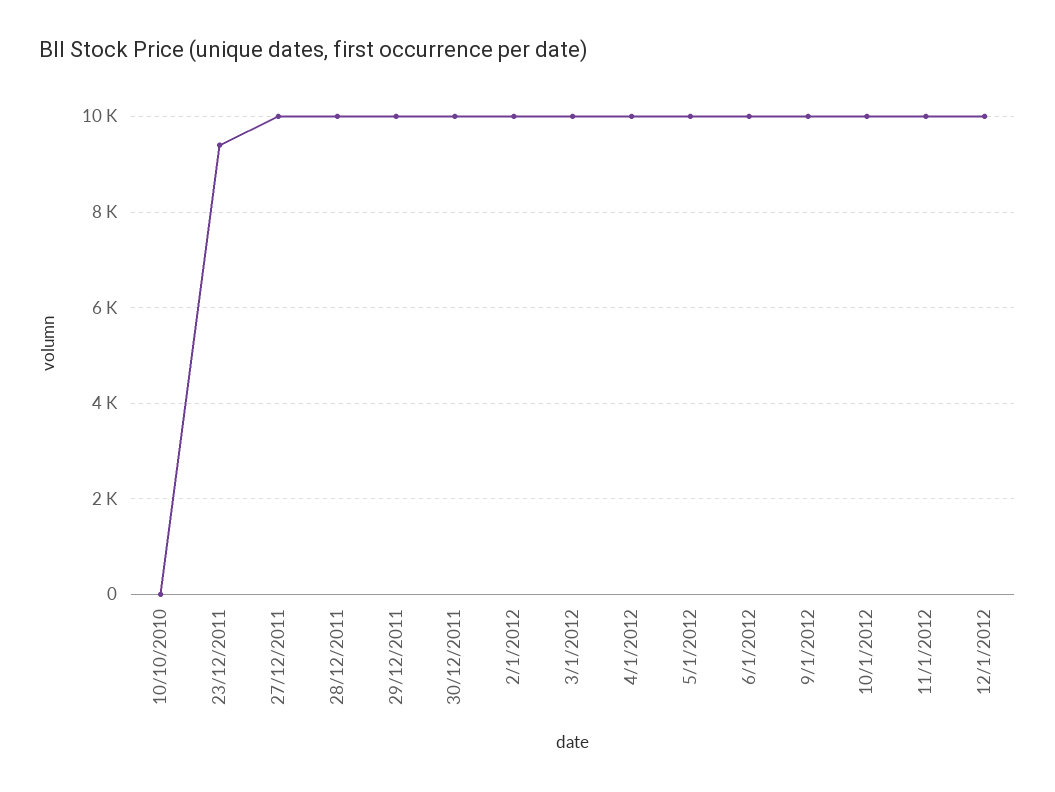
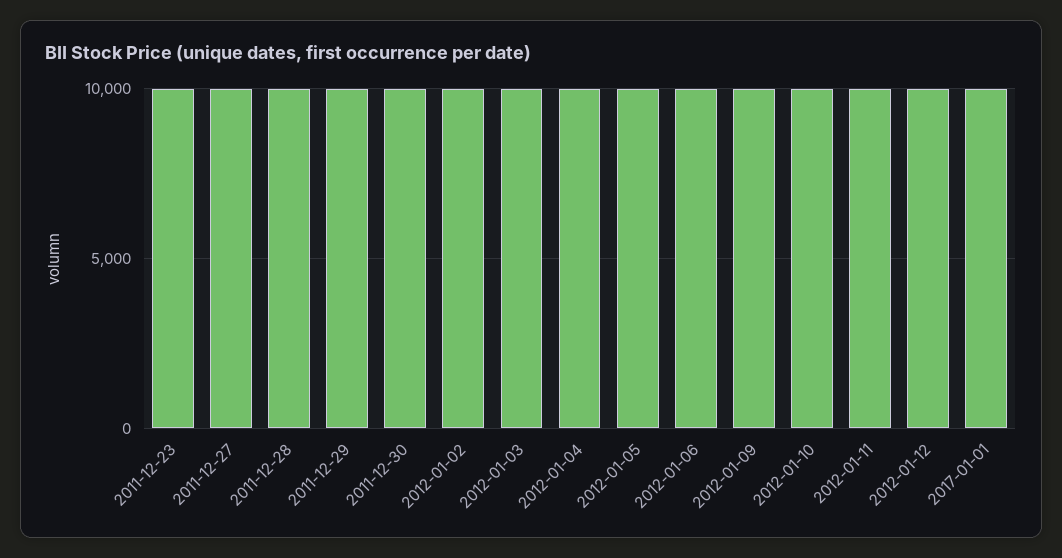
10/10/2010: 0 -> none
23/12/2011: 9400 -> 10000
2017-01-01: none -> 10000

